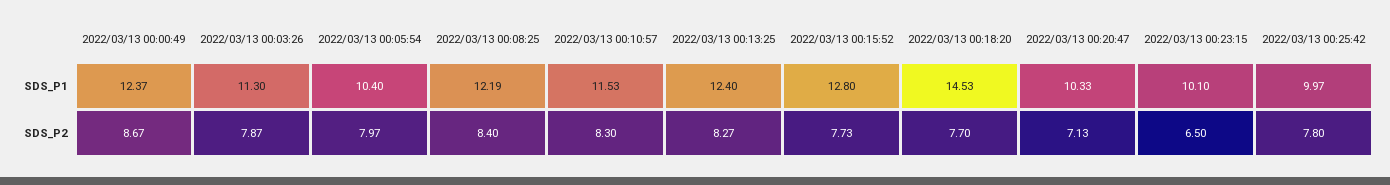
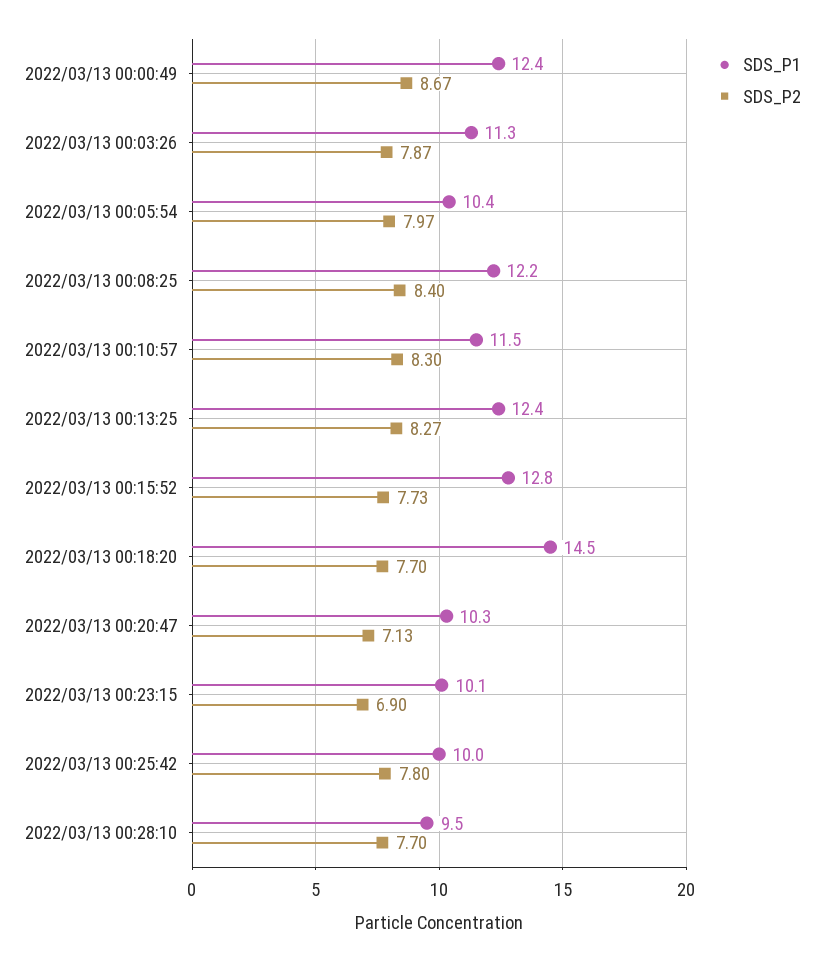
SDS_P2, 2022/03/13 00:23:15: 6.5 -> 6.9
SDS_P1, 2022/03/13 00:28:10: none -> 9.5
SDS_P2, 2022/03/13 00:28:10: none -> 7.7

